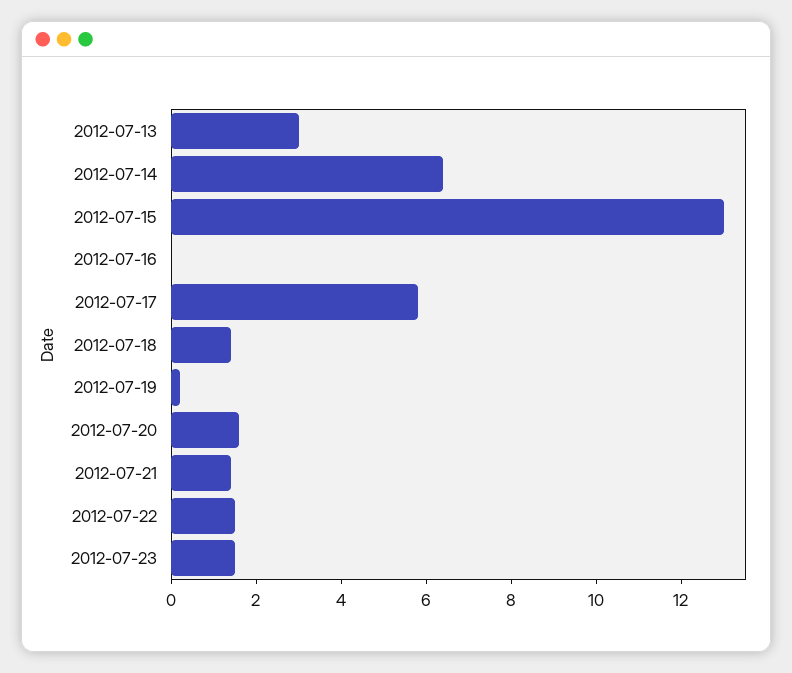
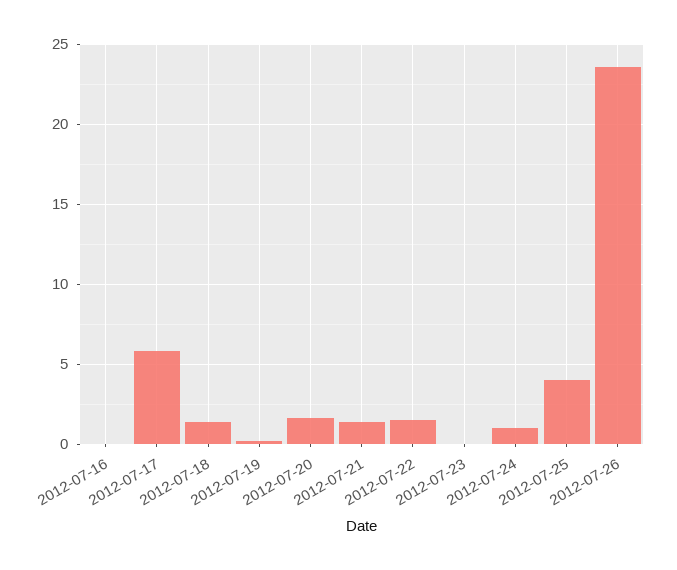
2012-07-13: 3 -> none
2012-07-14: 6.5 -> none
2012-07-15: 13 -> none
2012-07-23: 1.5 -> 0
2012-07-24: none -> 1
2012-07-25: none -> 4
2012-07-26: none -> 23.5

